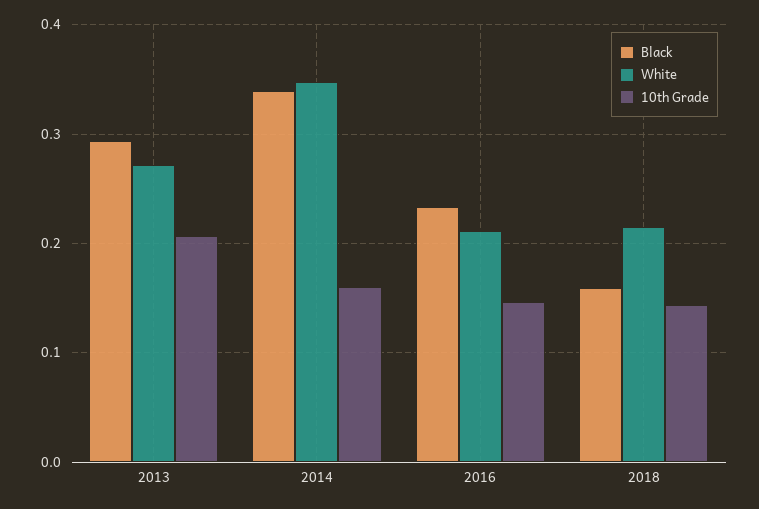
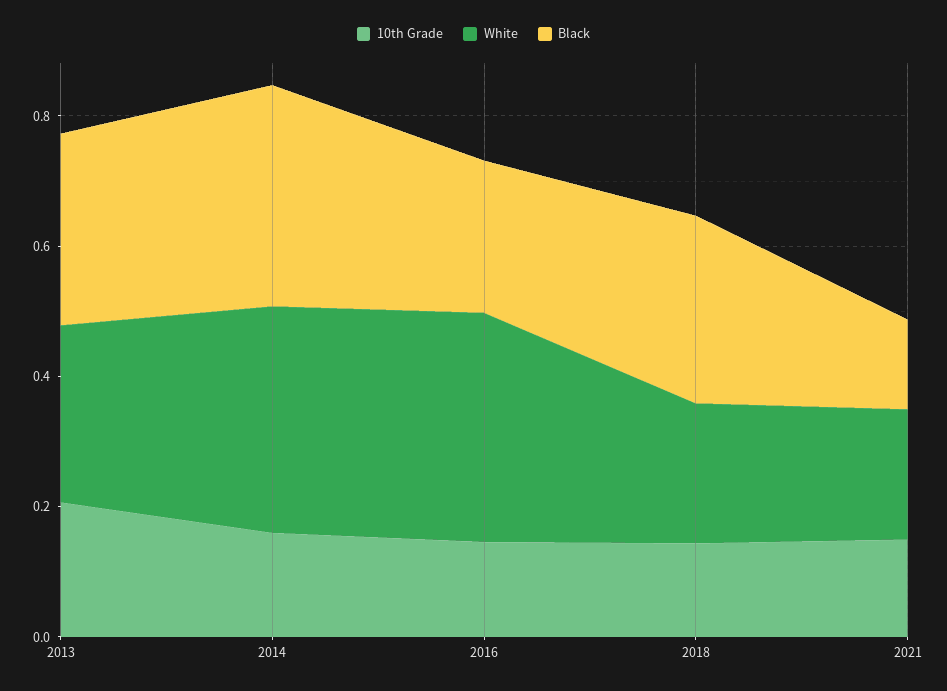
White, 2016: 0.21 -> 0.35
Black, 2018: 0.16 -> 0.3
10th Grade, 2021: none -> 0.15
White, 2021: none -> 0.2
Black, 2021: none -> 0.15

